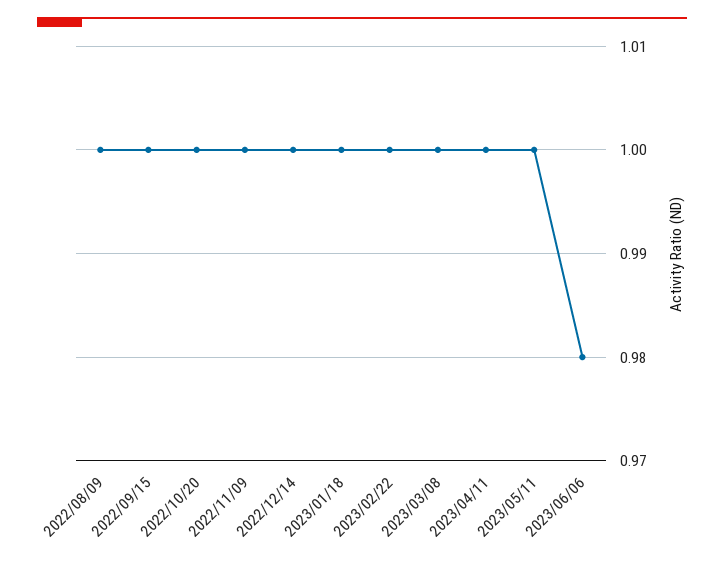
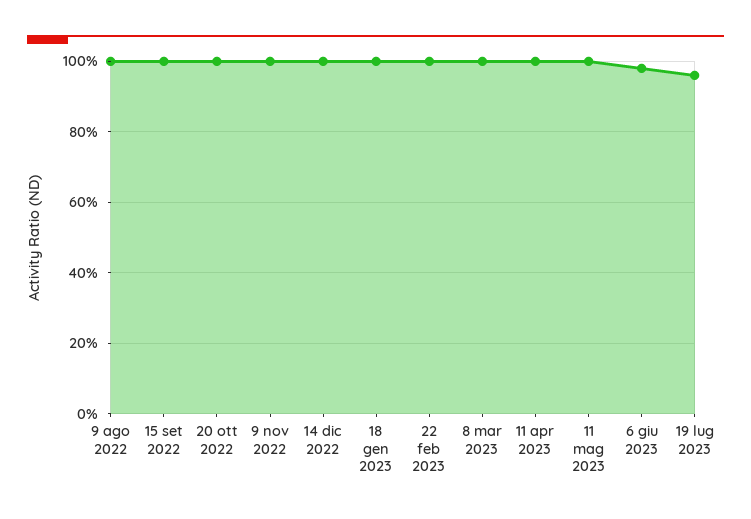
19 lug 2023: none -> 0.95

